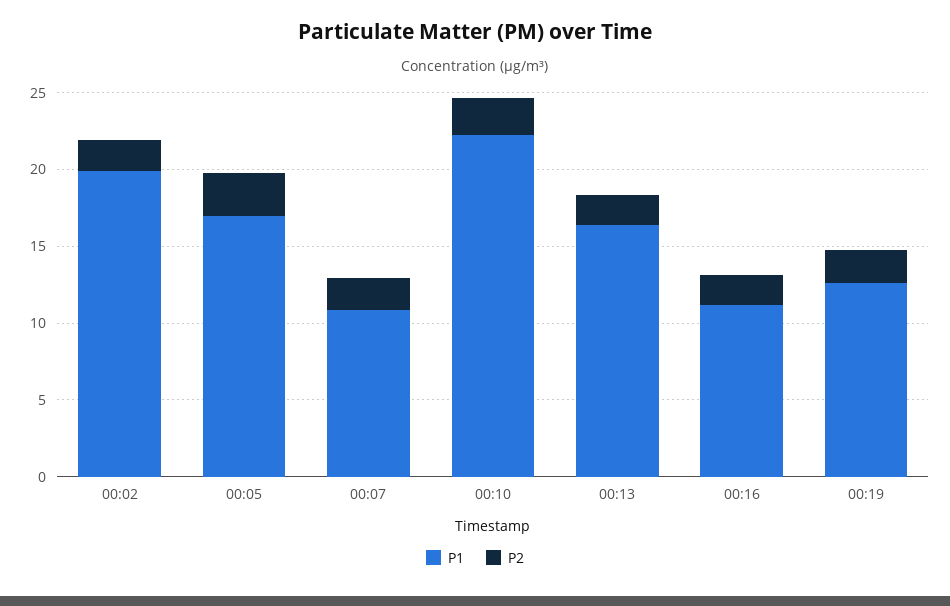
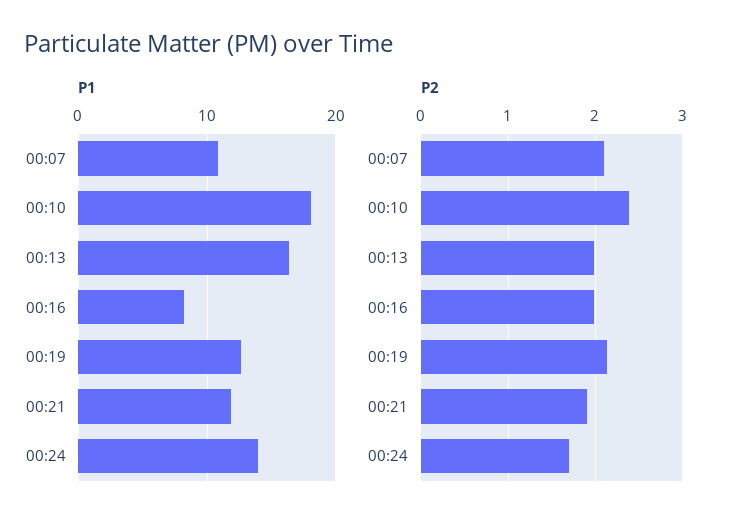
P1, 00:02: 20 -> none
P2, 00:02: 2 -> none
P1, 00:05: 17 -> none
P2, 00:05: 3 -> none
P1, 00:10: 22 -> 18
P1, 00:16: 11 -> 8
P1, 00:21: none -> 12
P1, 00:24: none -> 14
P2, 00:21: none -> 1.9
P2, 00:24: none -> 1.7

